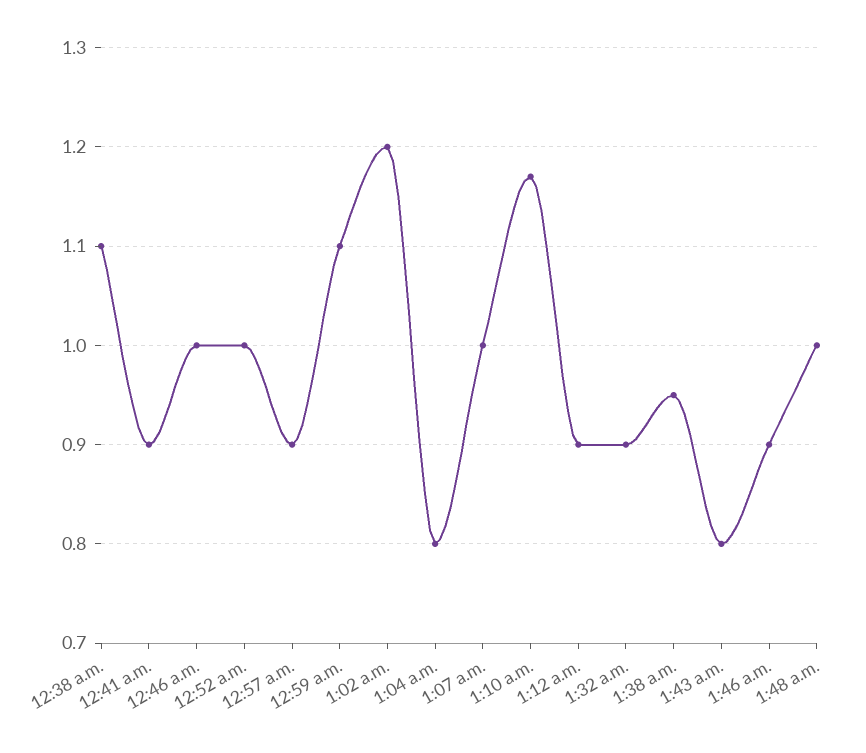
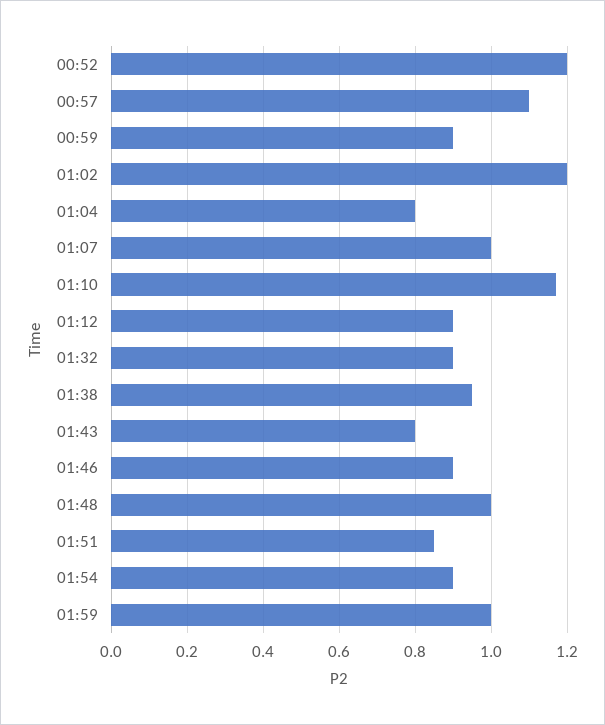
12:38 a.m.: 1.1 -> none
12:41 a.m.: 0.9 -> none
12:46 a.m.: 1 -> none
12:52 a.m.: 1 -> 1.2
12:57 a.m.: 0.9 -> 1.1
12:59 a.m.: 1.1 -> 0.9
01:51: none -> 0.85
01:54: none -> 0.9
01:59: none -> 1

